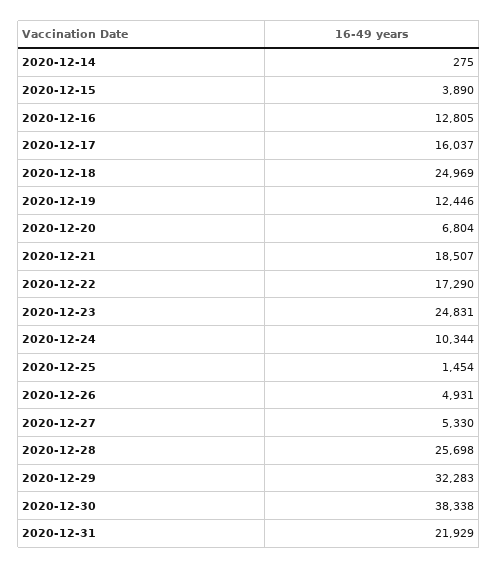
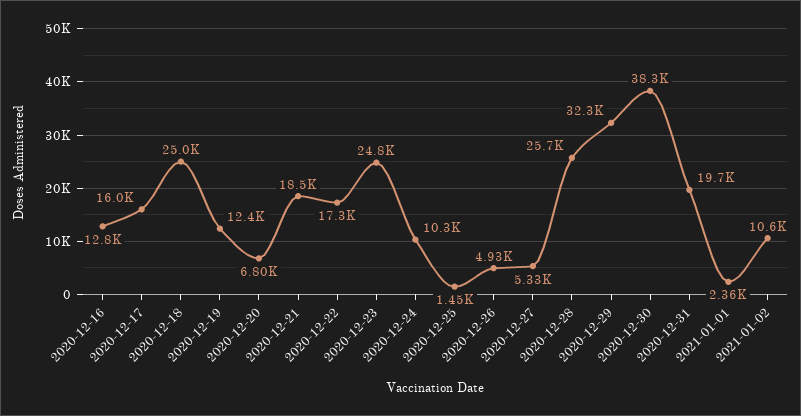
2020-12-14: 275 -> none
2020-12-15: 3890 -> none
2020-12-31: 21929 -> 19700
2021-01-01: none -> 2360
2021-01-02: none -> 10600

